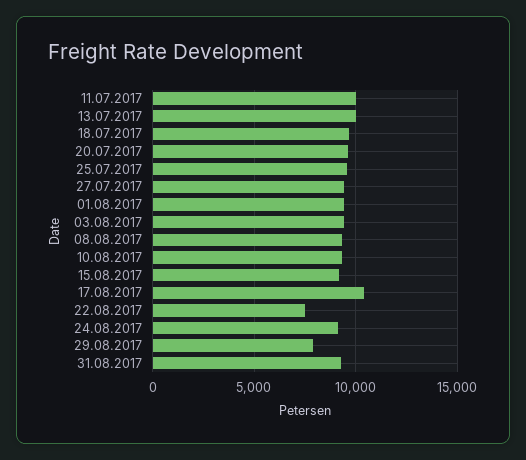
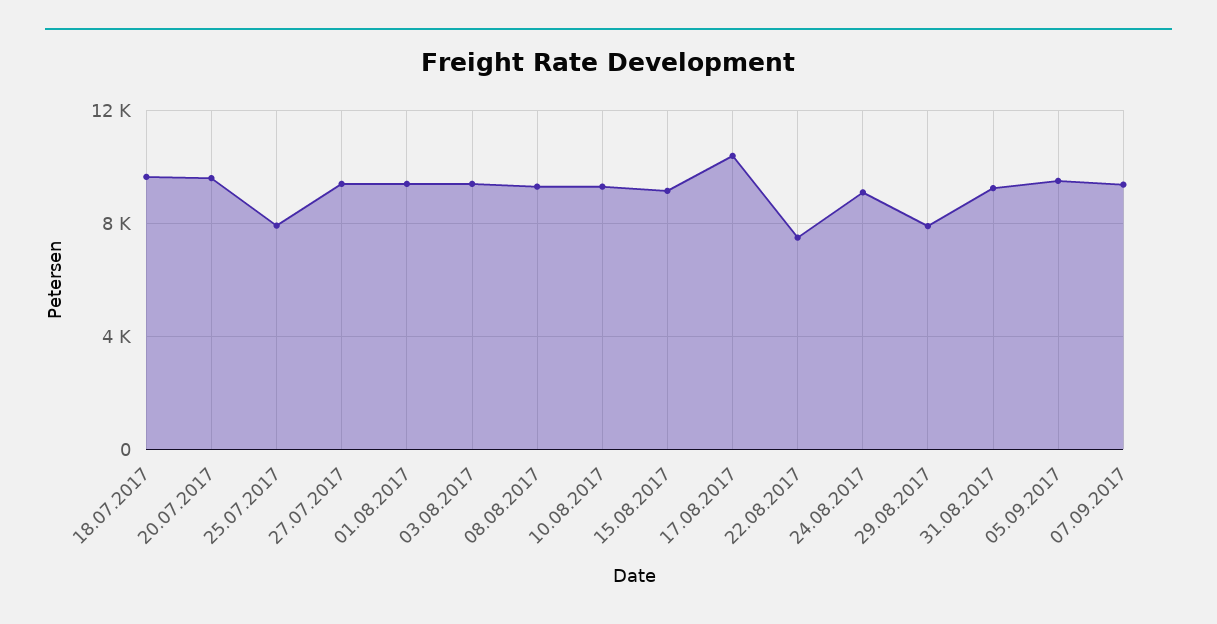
11.07.2017: 10000 -> none
13.07.2017: 10000 -> none
25.07.2017: 9500 -> 8000
05.09.2017: none -> 9500
07.09.2017: none -> 9500

